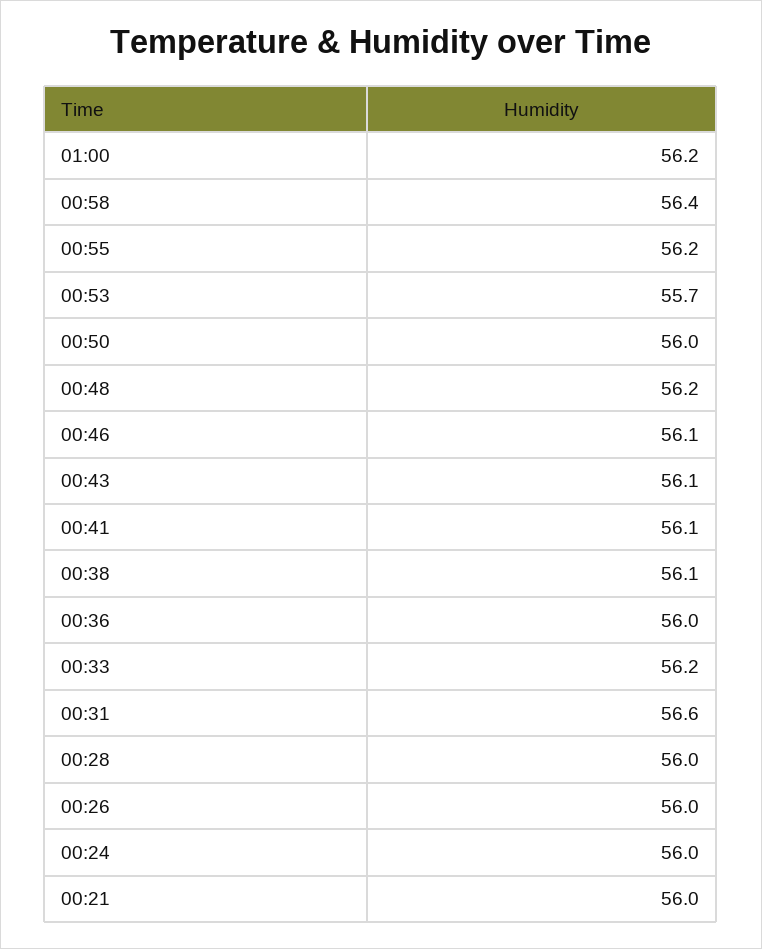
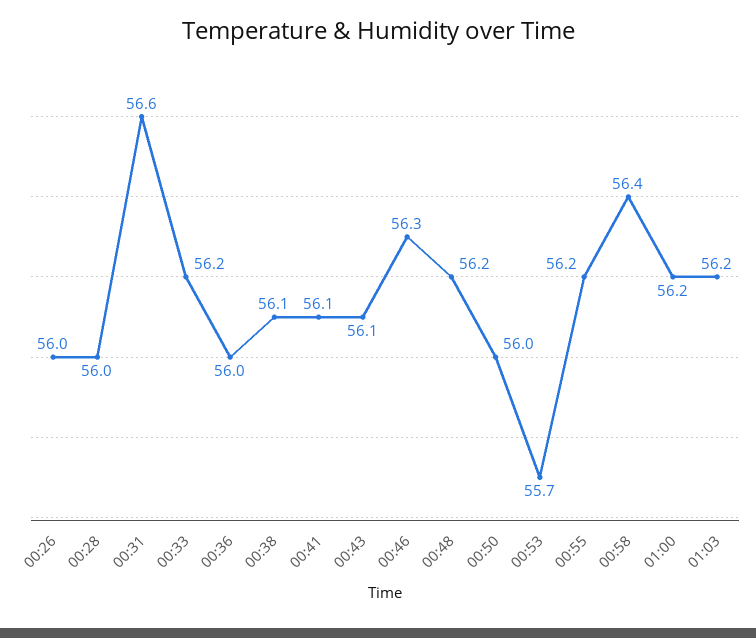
00:46: 56.1 -> 56.3
00:24: 56 -> none
00:21: 56 -> none
01:03: none -> 56.2

